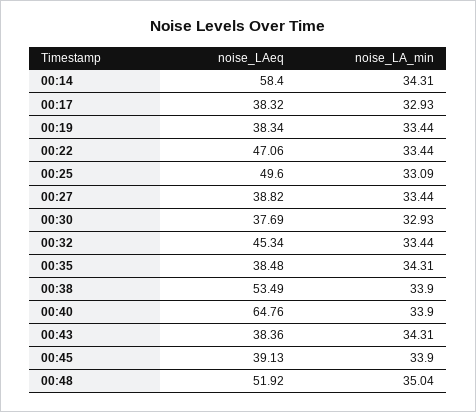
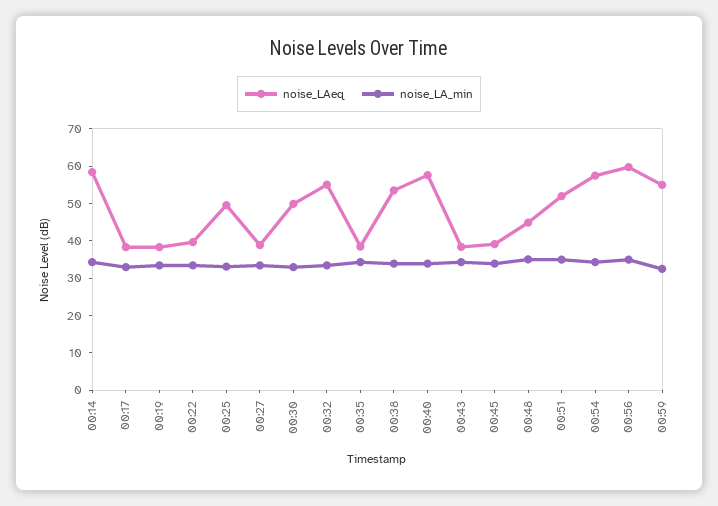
noise_LAeq, 00:22: 47.06 -> 40
noise_LAeq, 00:30: 37.69 -> 50
noise_LAeq, 00:32: 45.34 -> 55
noise_LAeq, 00:40: 64.76 -> 57.5
noise_LAeq, 00:48: 51.92 -> 45
noise_LAeq, 00:51: none -> 52.5
noise_LA_min, 00:51: none -> 35
noise_LAeq, 00:54: none -> 57.5
noise_LA_min, 00:54: none -> 35
noise_LAeq, 00:56: none -> 60
noise_LA_min, 00:56: none -> 35
noise_LAeq, 00:59: none -> 55
noise_LA_min, 00:59: none -> 32.5

